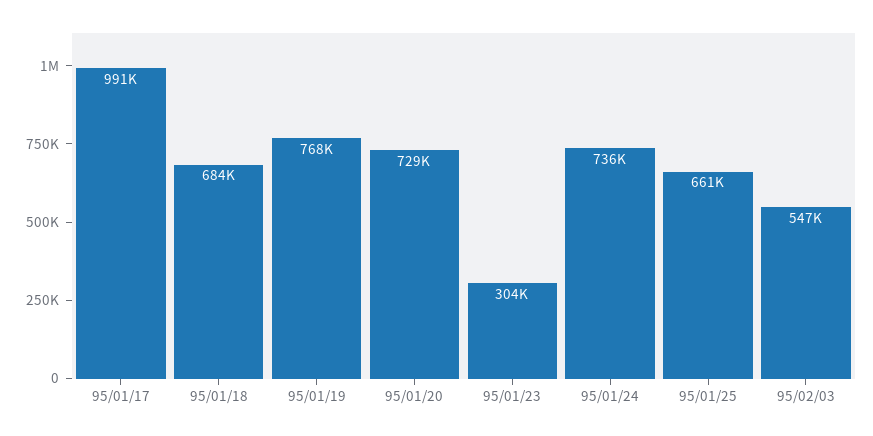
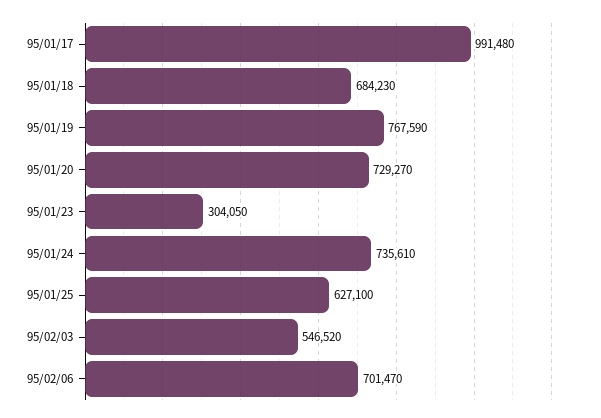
95/01/25: 661000 -> 627100
95/02/06: none -> 701470

